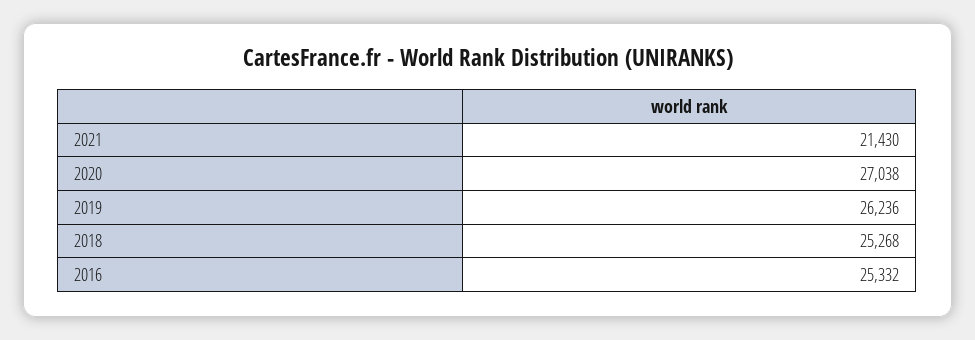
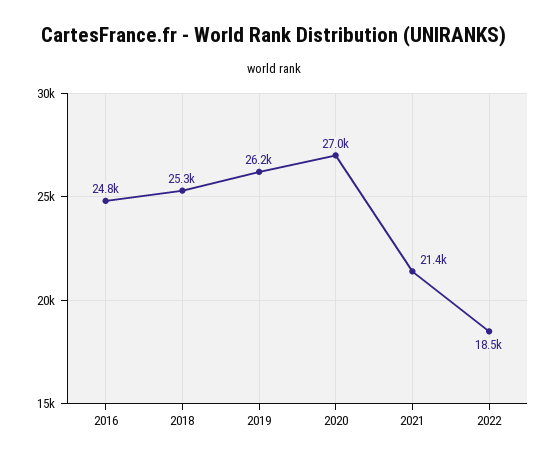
2016: 25332 -> 24800
2022: none -> 18500

